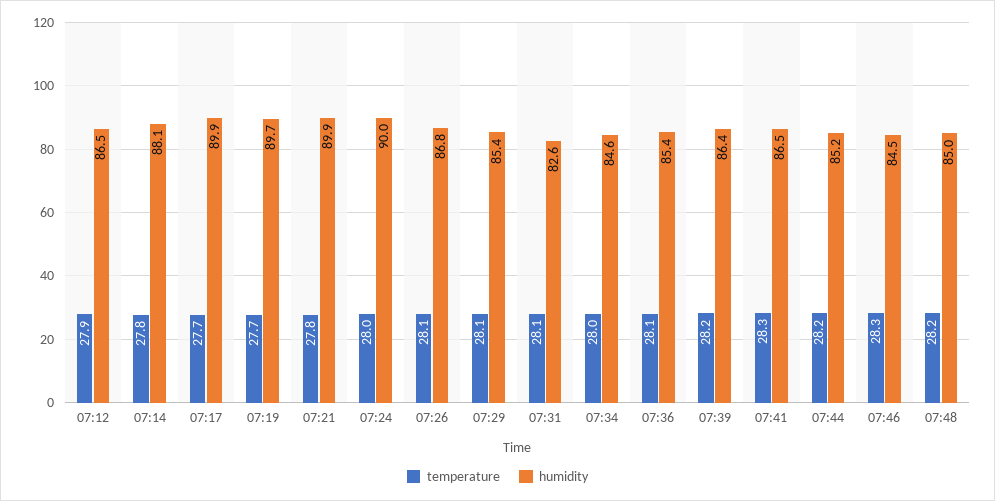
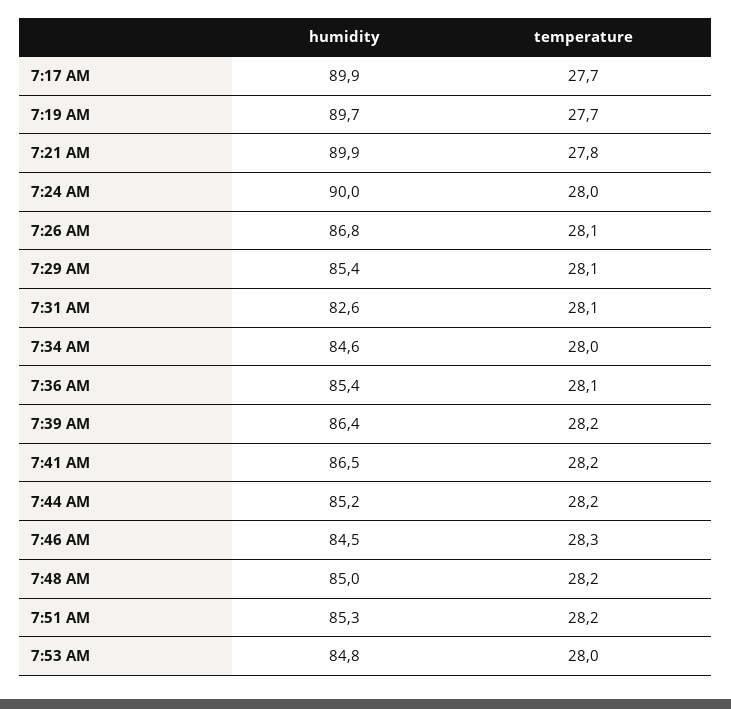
temperature, 07:12: 27.9 -> none
humidity, 07:12: 86.5 -> none
temperature, 07:14: 27.8 -> none
humidity, 07:14: 88.1 -> none
temperature, 07:41: 28.3 -> 28.2
humidity, 7:51 AM: none -> 85.3
temperature, 7:51 AM: none -> 28.2
humidity, 7:53 AM: none -> 84.8
temperature, 7:53 AM: none -> 28

